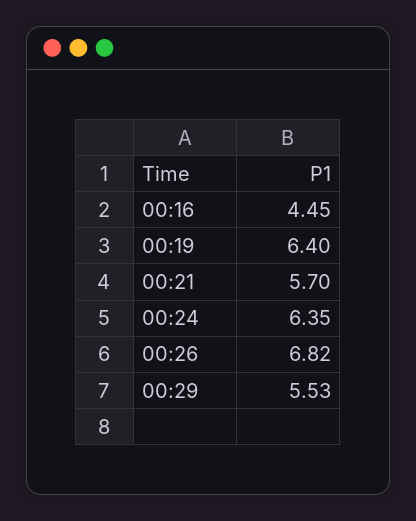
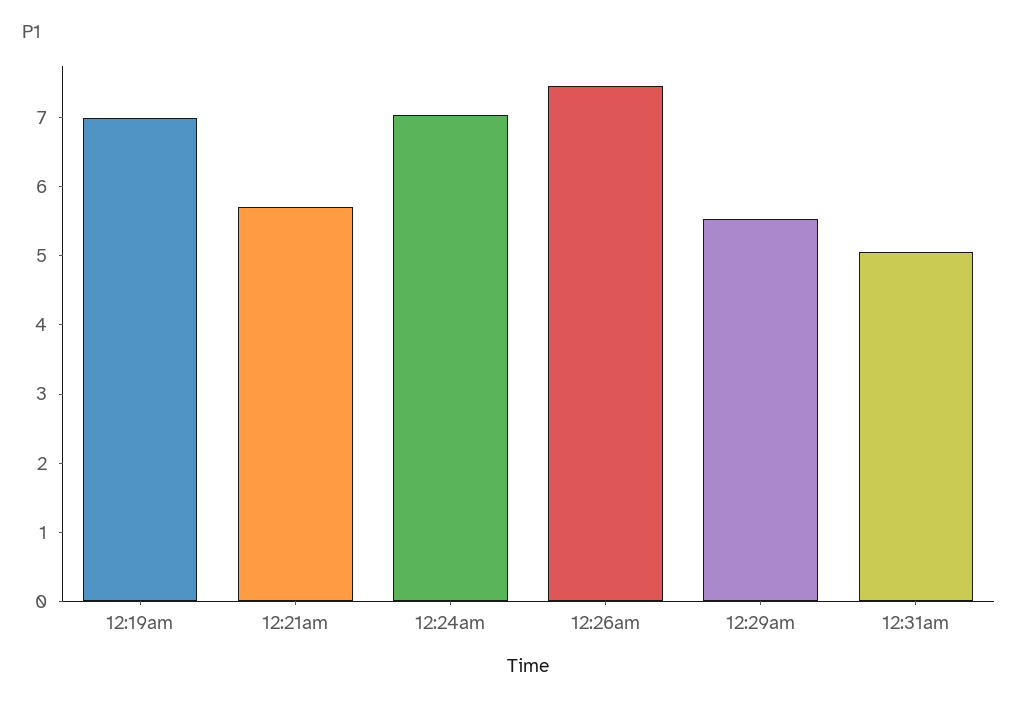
00:16: 4.45 -> none
00:19: 6.4 -> 7
00:24: 6.35 -> 7
00:26: 6.82 -> 7.4
12:31am: none -> 5

